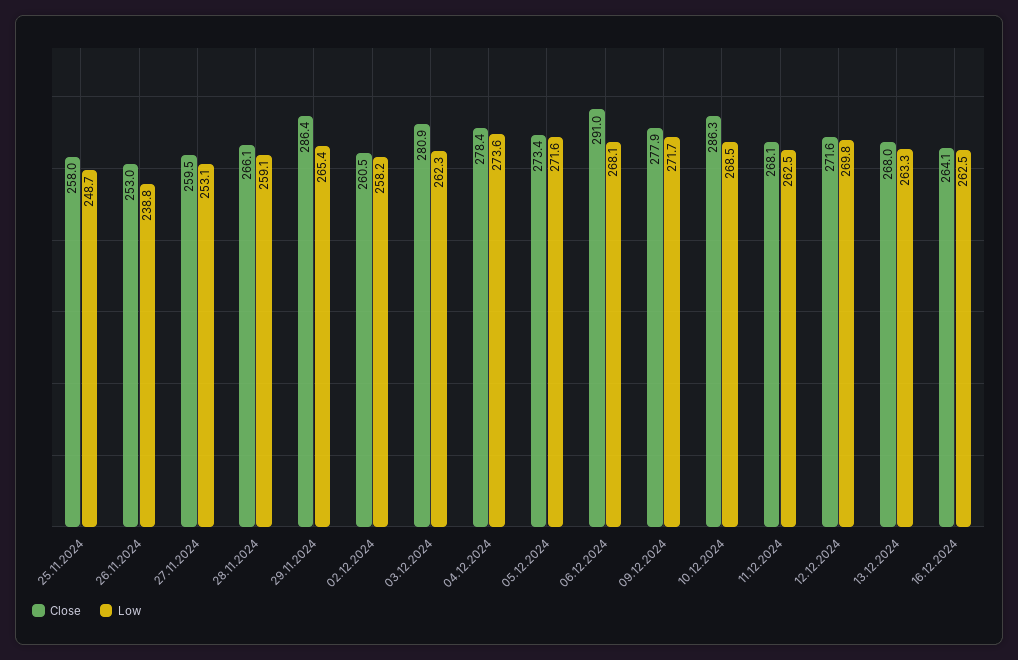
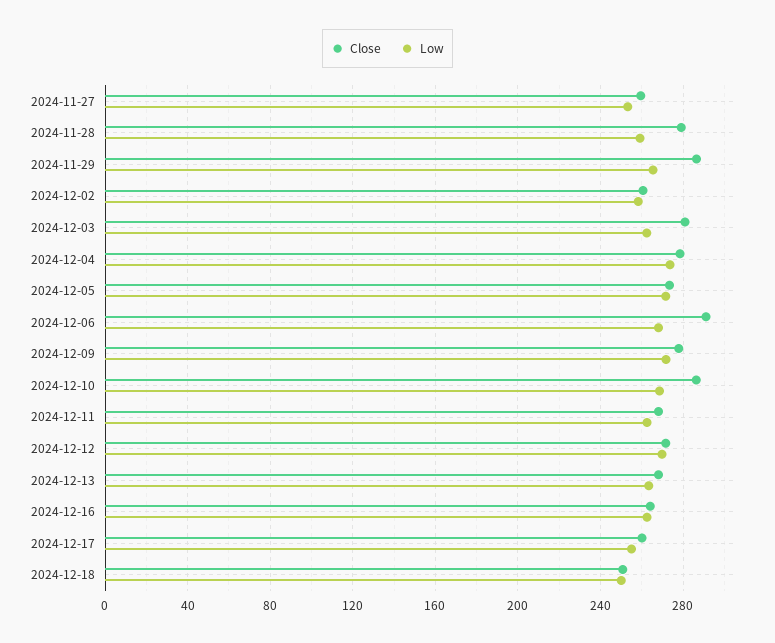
Close, 25.11.2024: 258 -> none
Low, 25.11.2024: 248.7 -> none
Close, 26.11.2024: 253 -> none
Low, 26.11.2024: 238.8 -> none
Close, 28.11.2024: 266.1 -> 280
Close, 2024-12-17: none -> 260
Low, 2024-12-17: none -> 255
Close, 2024-12-18: none -> 250
Low, 2024-12-18: none -> 250

